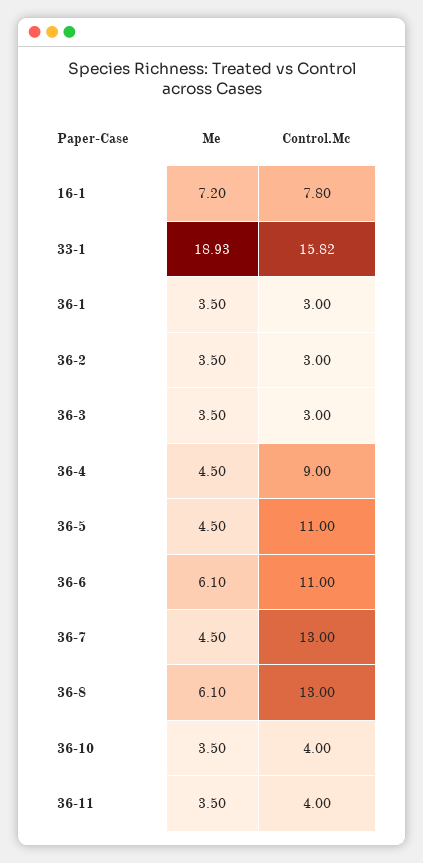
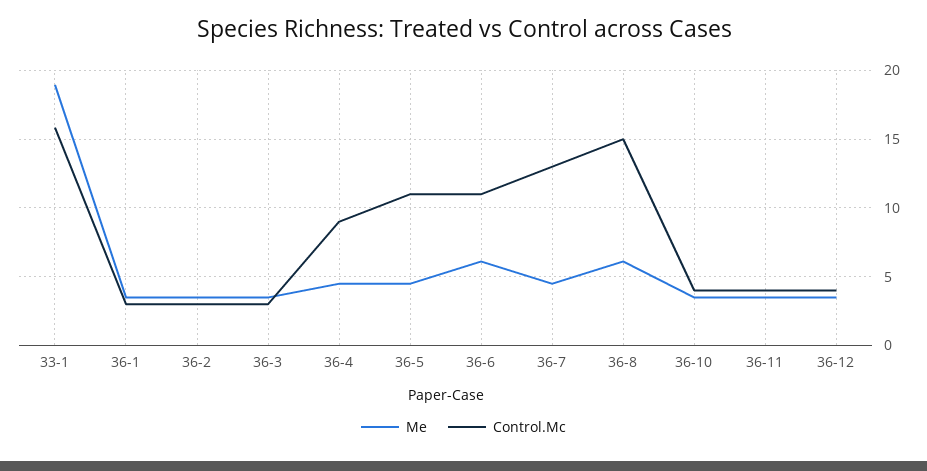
Me, 16-1: 7.2 -> none
Control.Mc, 16-1: 7.8 -> none
Control.Mc, 36-8: 13 -> 15
Me, 36-12: none -> 3.5
Control.Mc, 36-12: none -> 4

